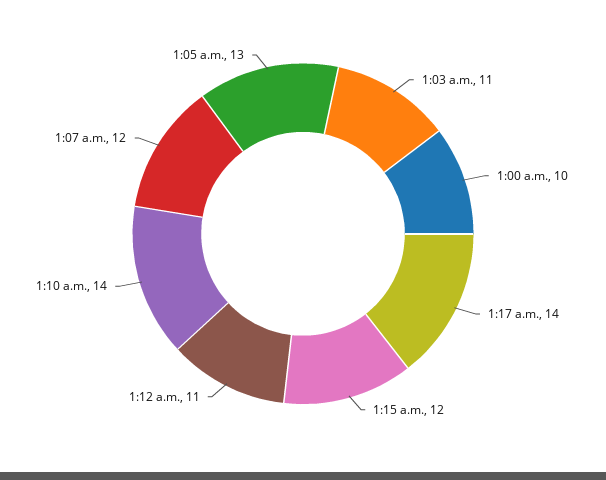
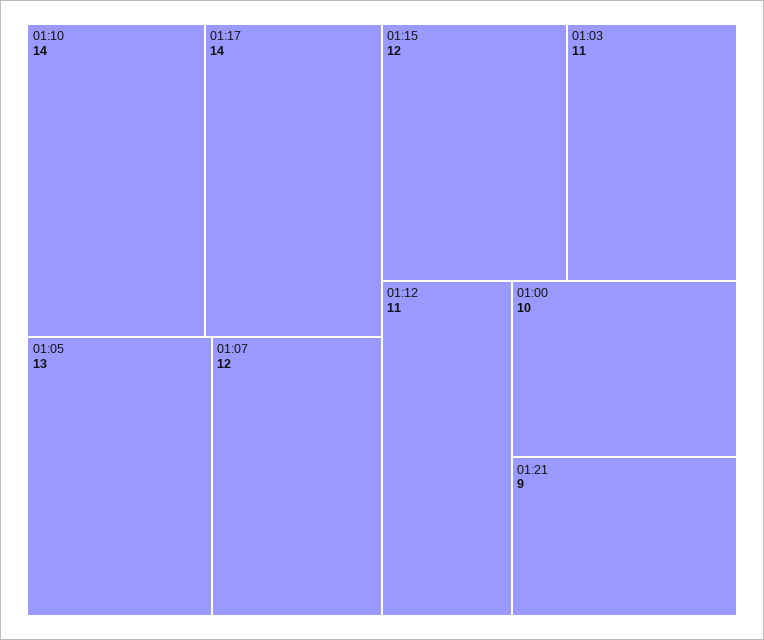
01:21: none -> 9

